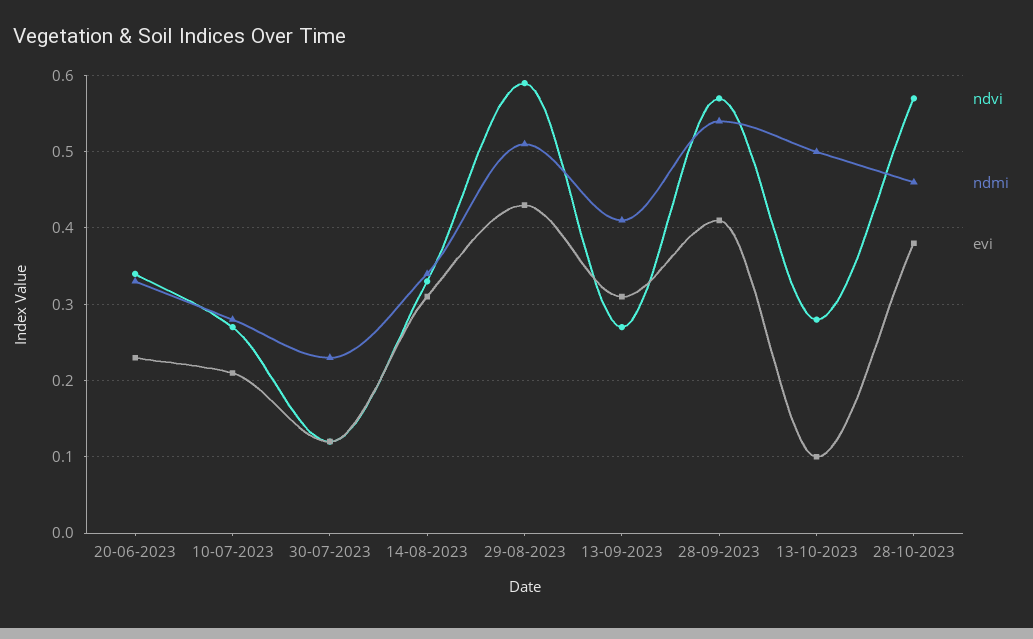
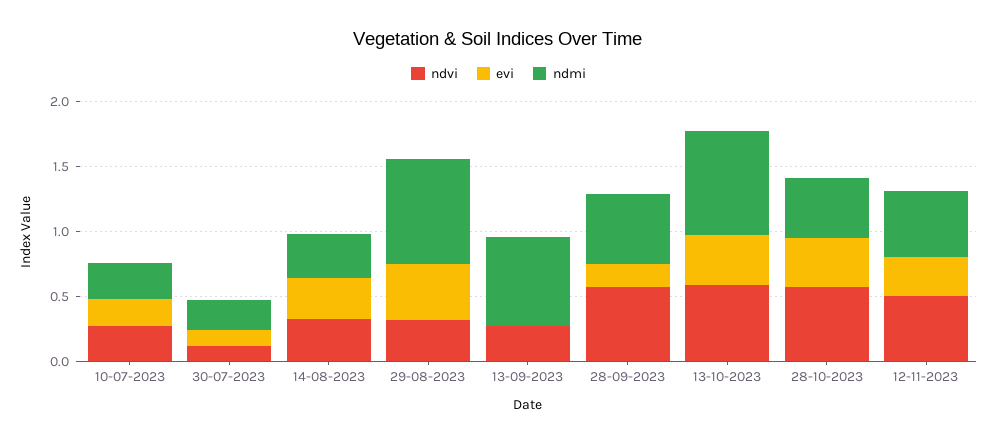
ndvi, 20-06-2023: 0.34 -> none
ndmi, 20-06-2023: 0.33 -> none
evi, 20-06-2023: 0.23 -> none
ndvi, 29-08-2023: 0.59 -> 0.3
ndmi, 29-08-2023: 0.51 -> 0.8
ndmi, 13-09-2023: 0.41 -> 0.7
evi, 13-09-2023: 0.31 -> 0
evi, 28-09-2023: 0.41 -> 0.2
ndvi, 13-10-2023: 0.28 -> 0.6
ndmi, 13-10-2023: 0.5 -> 0.8
evi, 13-10-2023: 0.1 -> 0.4
ndvi, 12-11-2023: none -> 0.5
evi, 12-11-2023: none -> 0.3
ndmi, 12-11-2023: none -> 0.5

